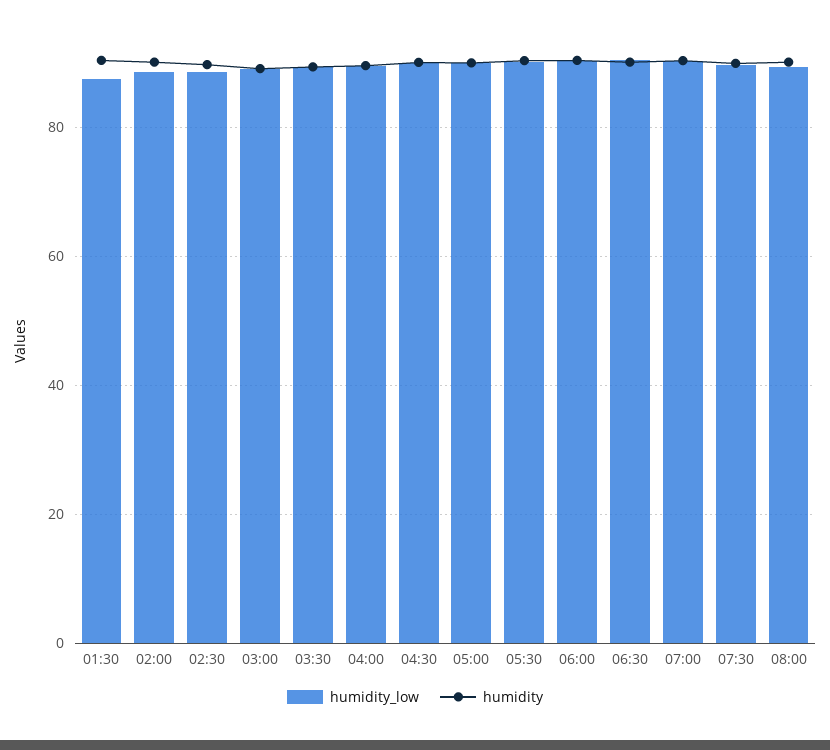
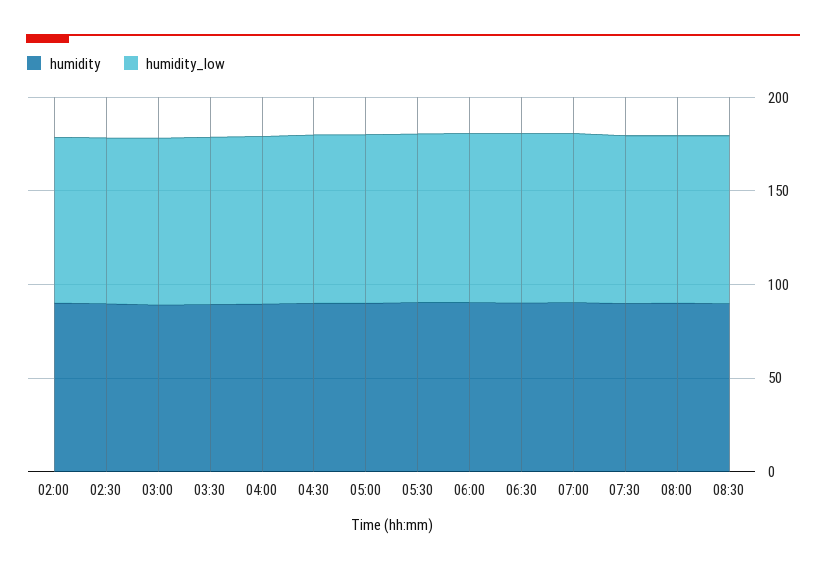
humidity_low, 01:30: 88 -> none
humidity, 01:30: 90 -> none
humidity, 08:30: none -> 90
humidity_low, 08:30: none -> 90

